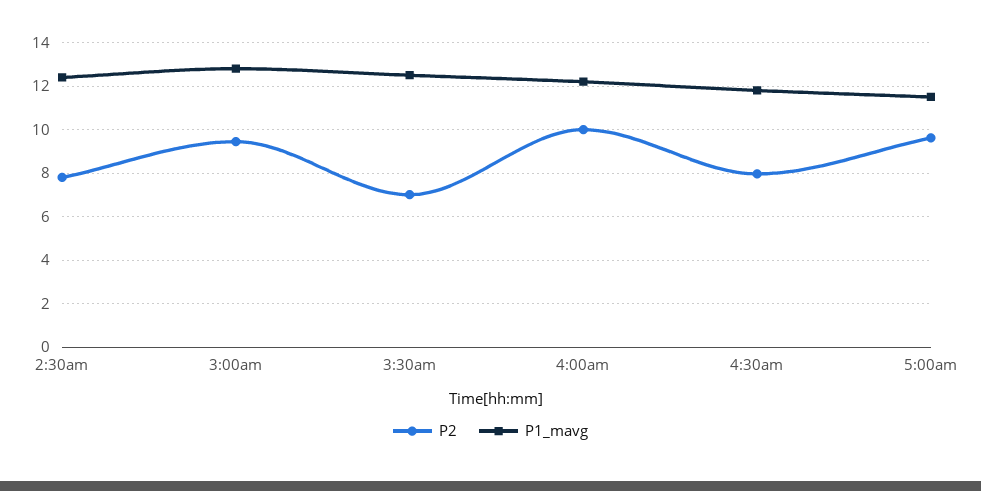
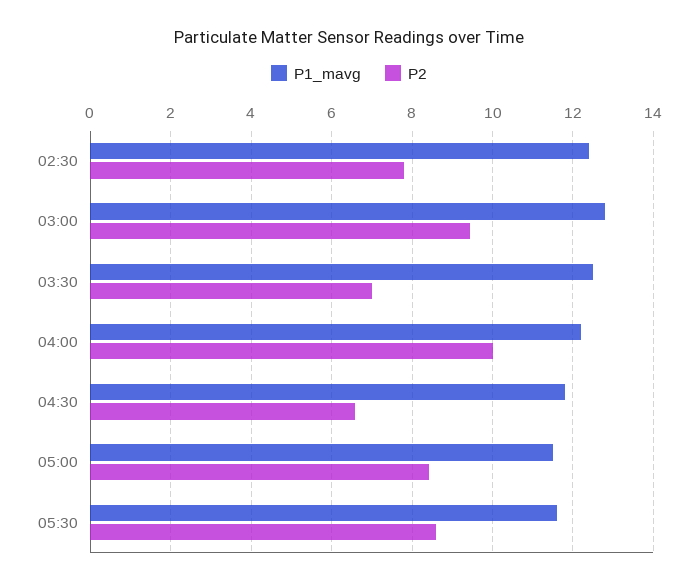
P2, 4:30am: 8 -> 6.6
P2, 5:00am: 9.5 -> 8.4
P1_mavg, 05:30: none -> 11.6
P2, 05:30: none -> 8.6

